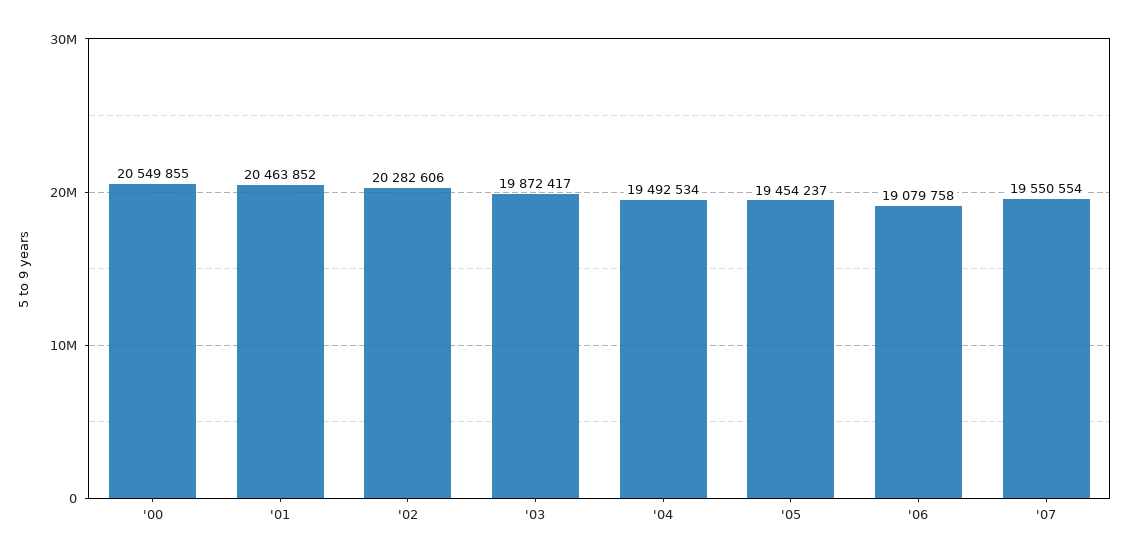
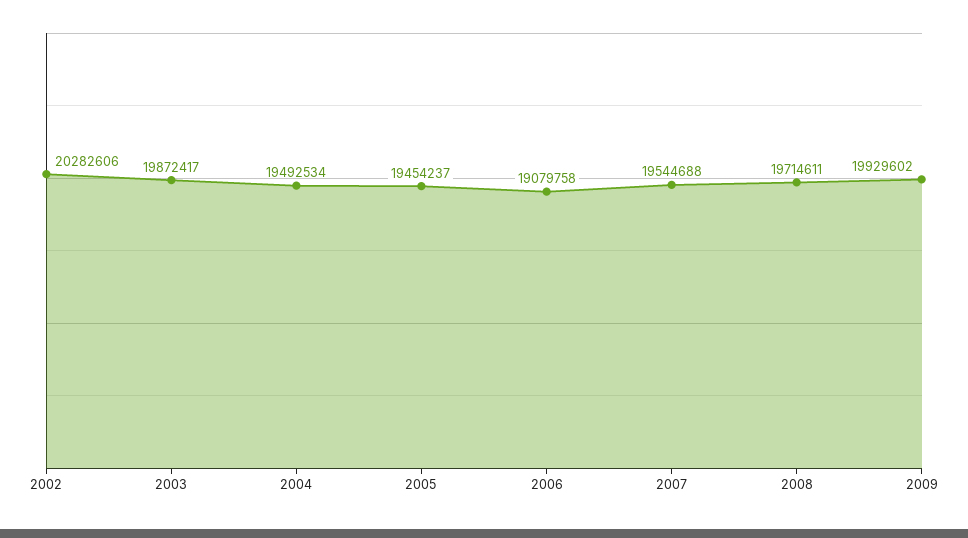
'00: 20549855 -> none
'01: 20463852 -> none
'07: 19550554 -> 19544688
2008: none -> 19714611
2009: none -> 19929602

